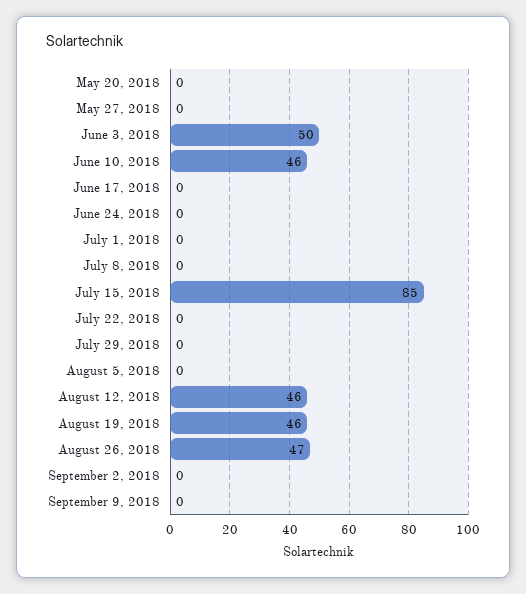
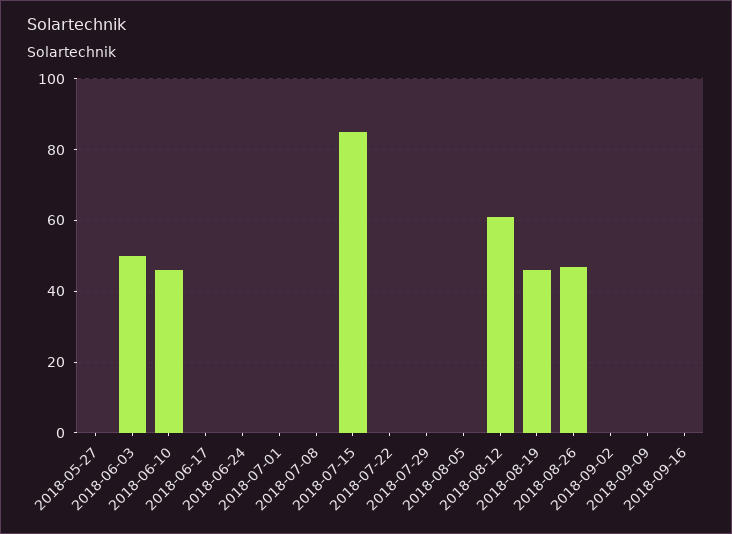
May 20, 2018: 0 -> none
August 12, 2018: 46 -> 60
2018-09-16: none -> 0

